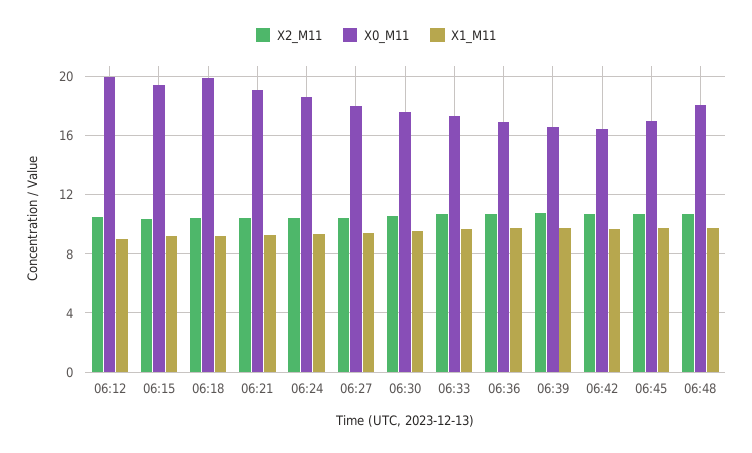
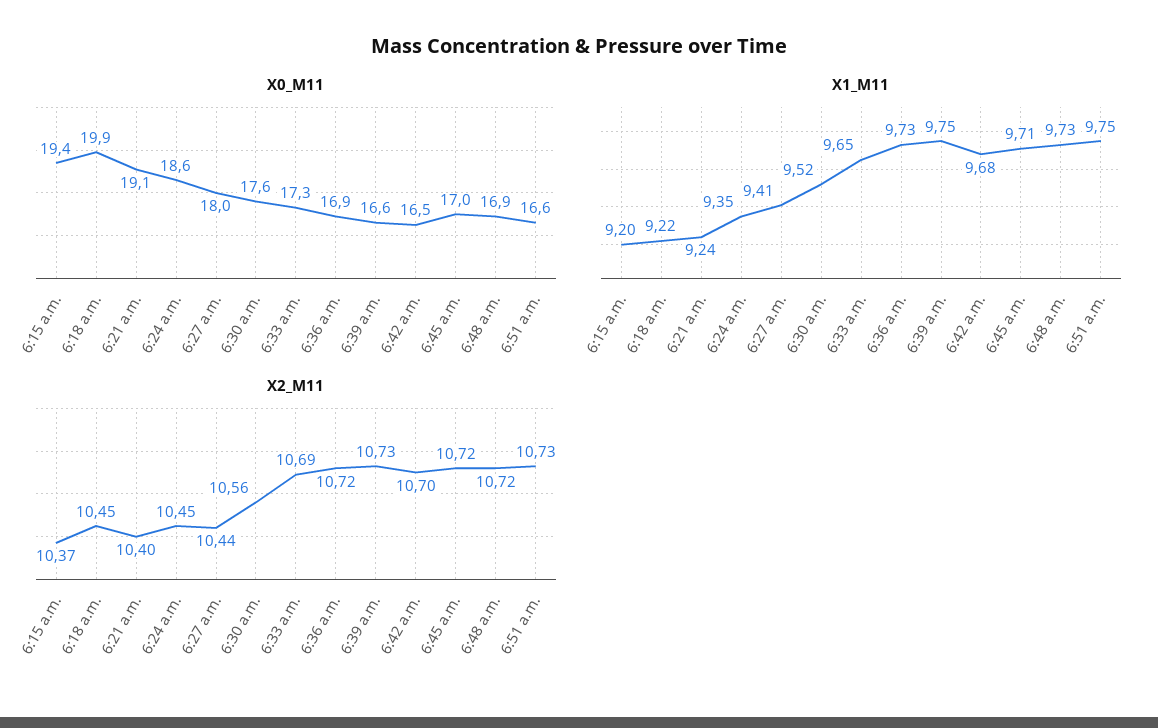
X2_M11, 06:12: 10.5 -> none
X0_M11, 06:12: 20 -> none
X1_M11, 06:12: 9 -> none
X0_M11, 06:48: 18 -> 16.9
X0_M11, 6:51 a.m.: none -> 16.6
X1_M11, 6:51 a.m.: none -> 9.75
X2_M11, 6:51 a.m.: none -> 10.73

